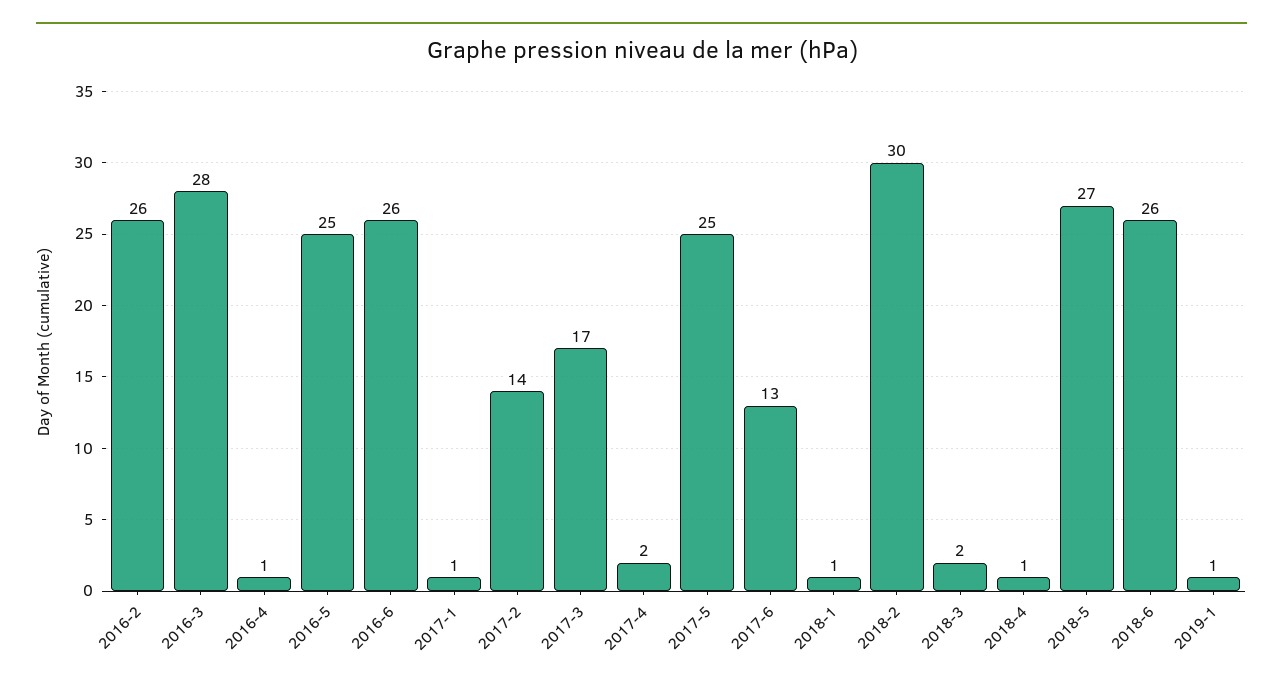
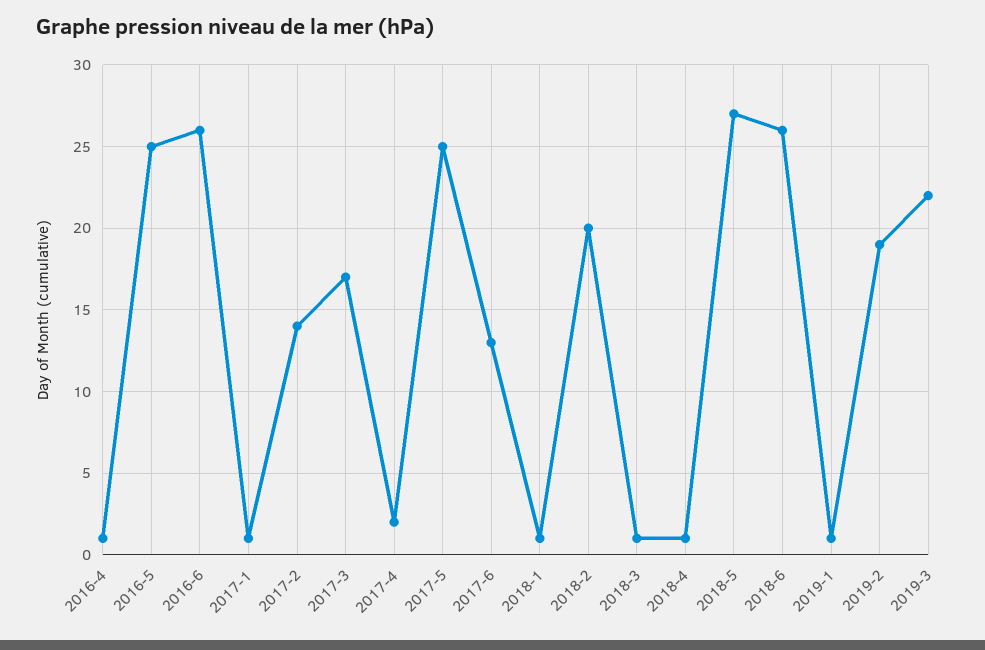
2016-2: 26 -> none
2016-3: 28 -> none
2018-2: 30 -> 20
2018-3: 2 -> 1
2019-2: none -> 19
2019-3: none -> 22

